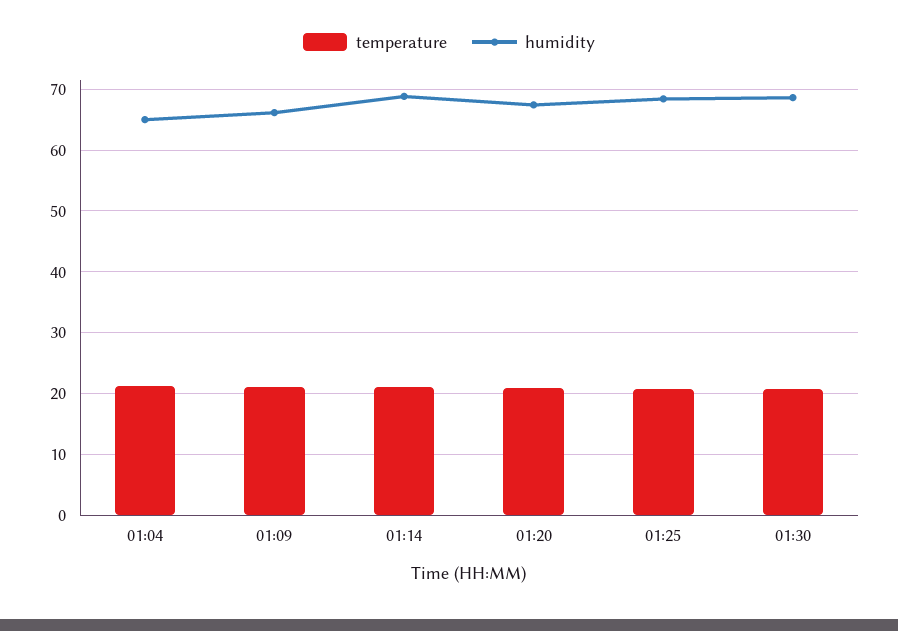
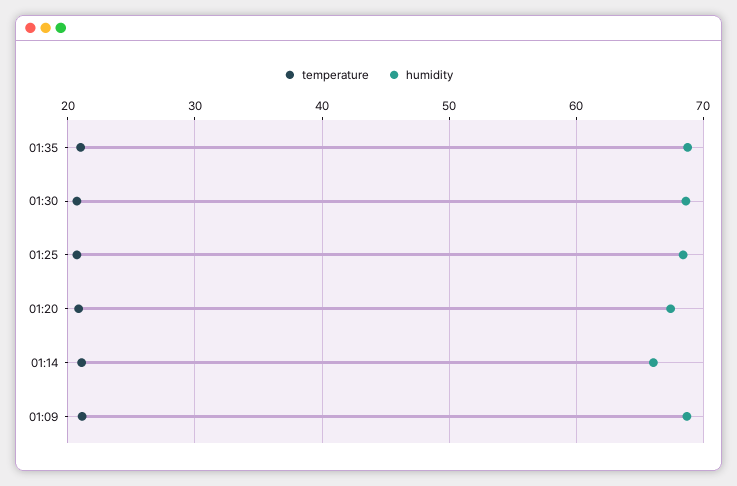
temperature, 01:04: 21 -> none
humidity, 01:04: 65 -> none
humidity, 01:09: 66 -> 69
humidity, 01:14: 69 -> 66
temperature, 01:35: none -> 21
humidity, 01:35: none -> 69

